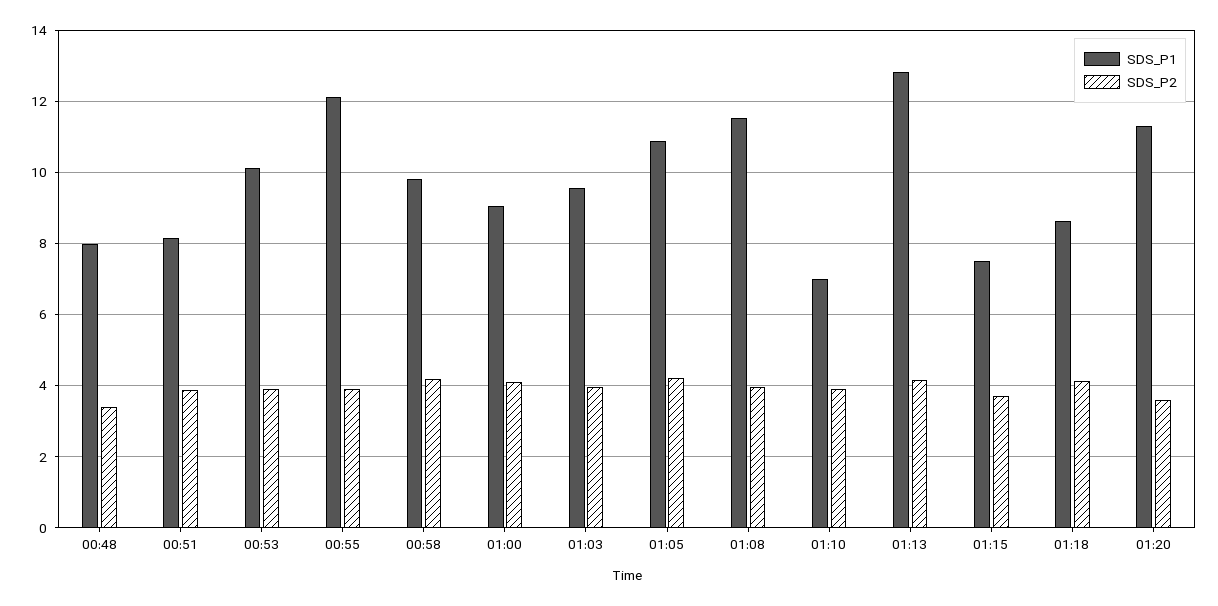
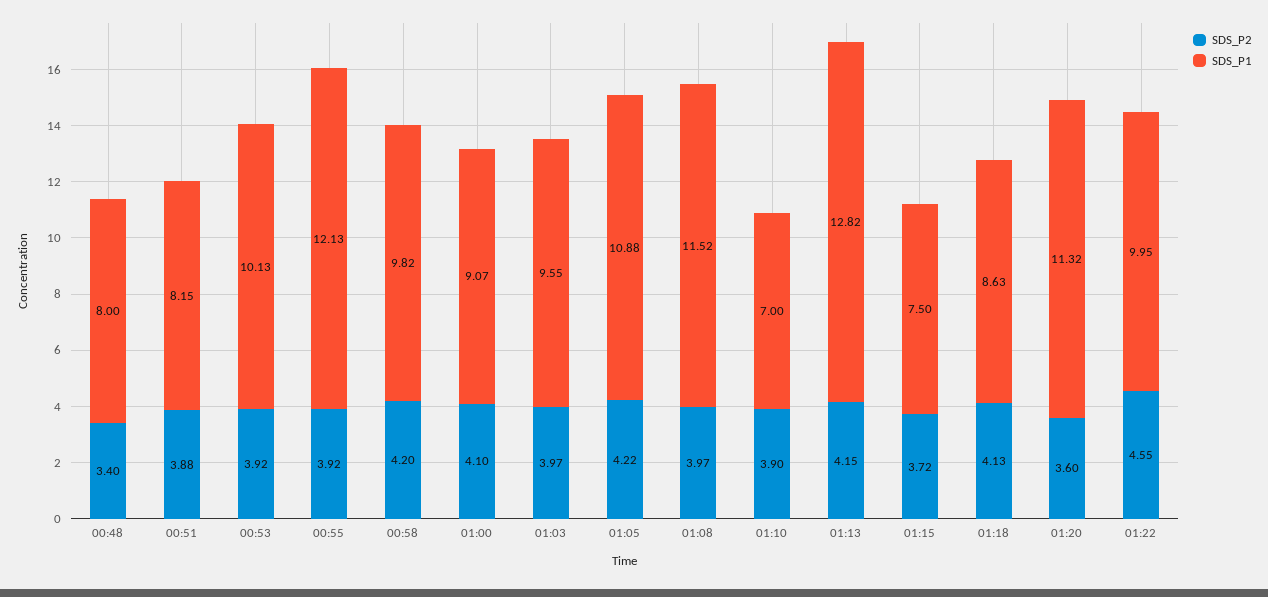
SDS_P2, 01:22: none -> 4.55
SDS_P1, 01:22: none -> 9.95

